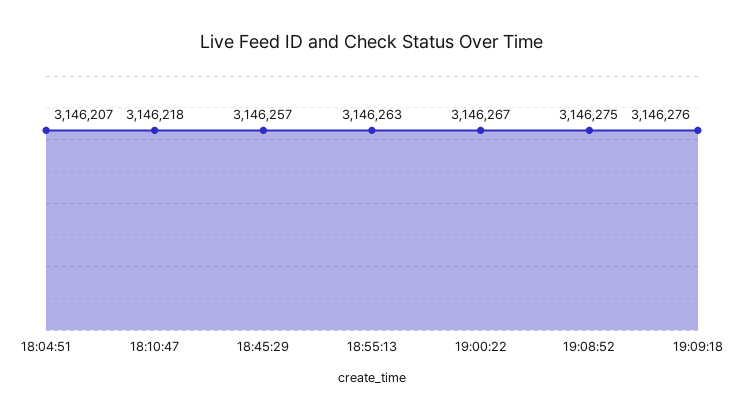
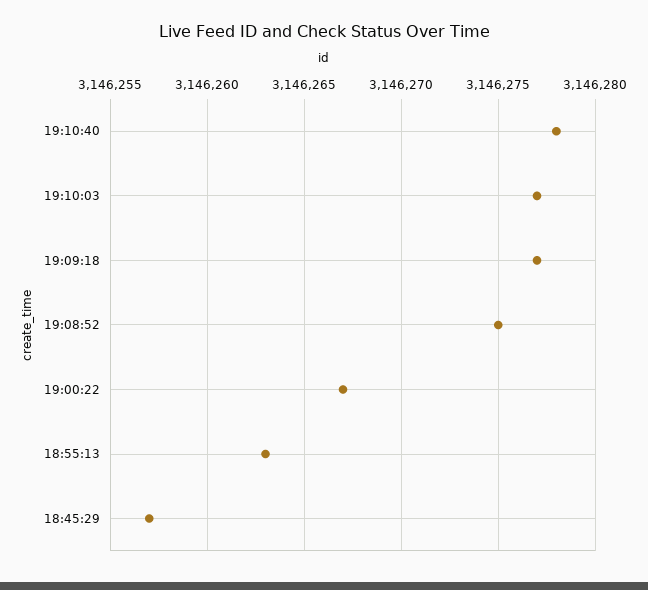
18:04:51: 3146207 -> none
18:10:47: 3146218 -> none
19:09:18: 3146276 -> 3146277
19:10:40: none -> 3146278
19:10:03: none -> 3146277

